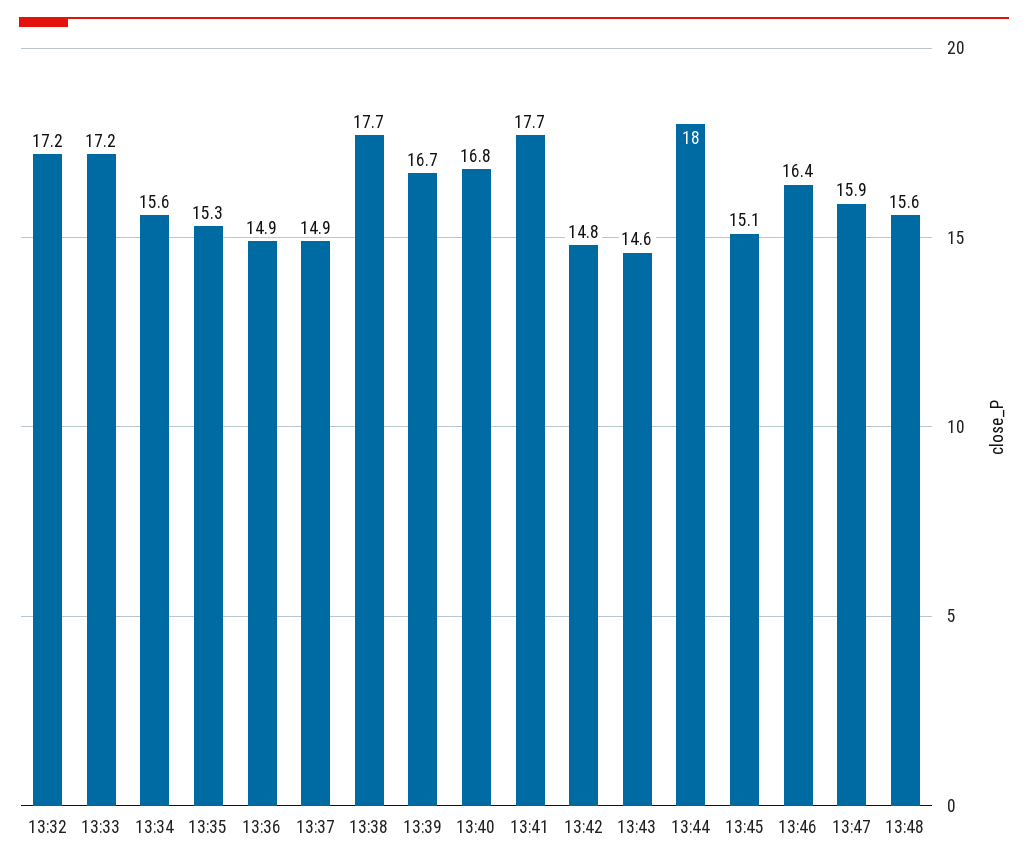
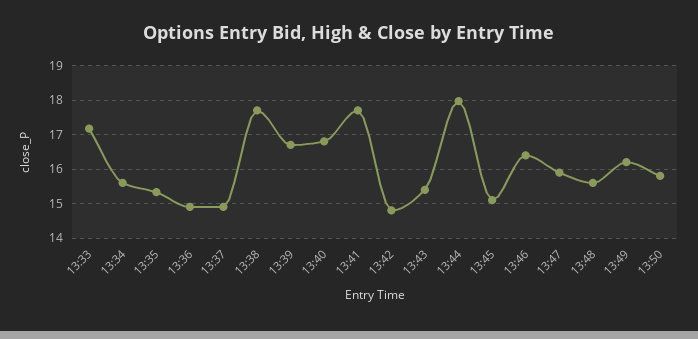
13:32: 17.2 -> none
13:43: 14.6 -> 15.4
13:49: none -> 16.2
13:50: none -> 15.8

